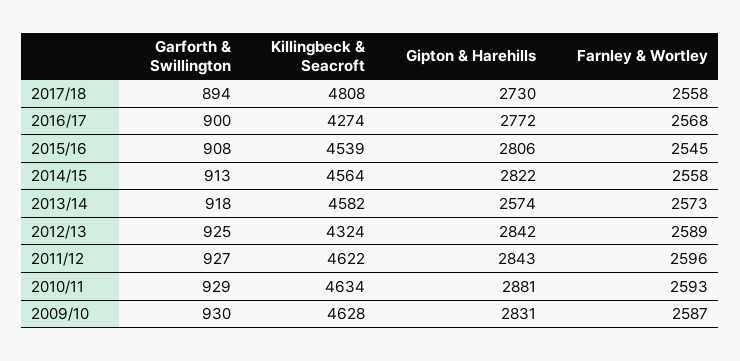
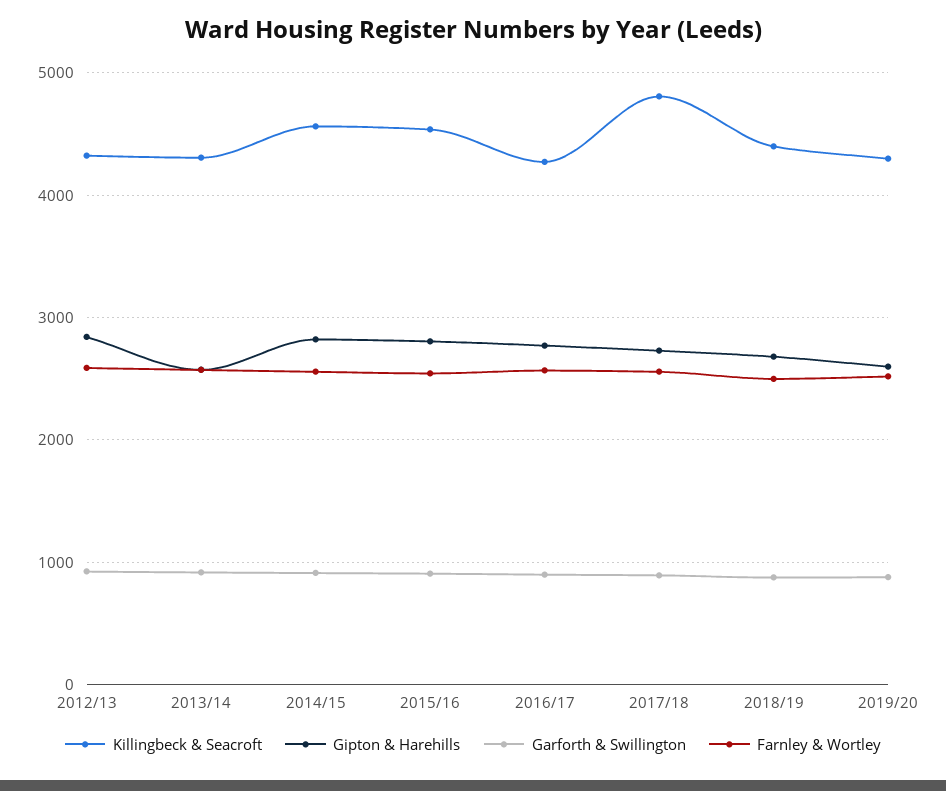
Killingbeck & Seacroft, 2013/14: 4582 -> 4300
Garforth & Swillington, 2011/12: 927 -> none
Killingbeck & Seacroft, 2011/12: 4622 -> none
Gipton & Harehills, 2011/12: 2843 -> none
Farnley & Wortley, 2011/12: 2596 -> none
Garforth & Swillington, 2010/11: 929 -> none
Killingbeck & Seacroft, 2010/11: 4634 -> none
Gipton & Harehills, 2010/11: 2881 -> none
Farnley & Wortley, 2010/11: 2593 -> none
Garforth & Swillington, 2009/10: 930 -> none
Killingbeck & Seacroft, 2009/10: 4628 -> none
Gipton & Harehills, 2009/10: 2831 -> none
Farnley & Wortley, 2009/10: 2587 -> none
Killingbeck & Seacroft, 2018/19: none -> 4400
Gipton & Harehills, 2018/19: none -> 2700
Garforth & Swillington, 2018/19: none -> 900
Farnley & Wortley, 2018/19: none -> 2500
Killingbeck & Seacroft, 2019/20: none -> 4300
Gipton & Harehills, 2019/20: none -> 2600
Garforth & Swillington, 2019/20: none -> 900
Farnley & Wortley, 2019/20: none -> 2500

